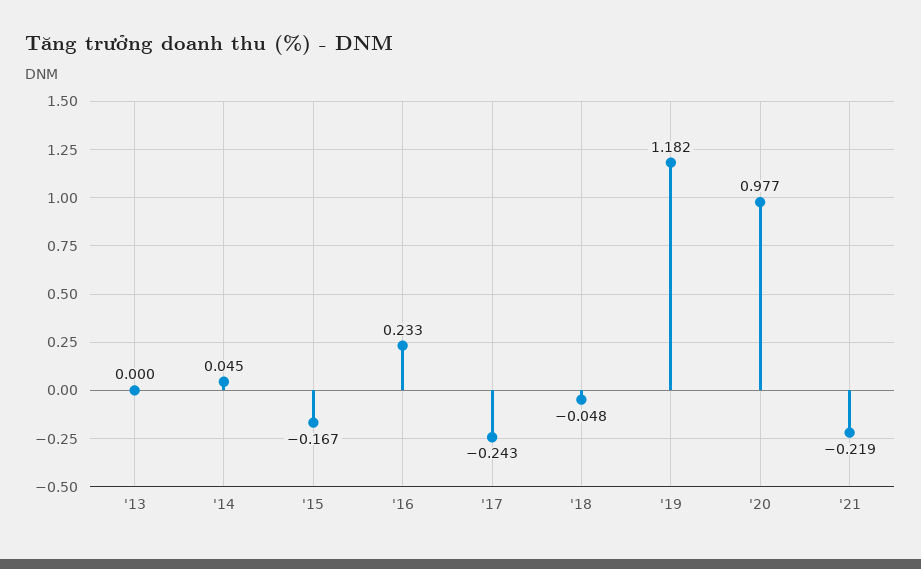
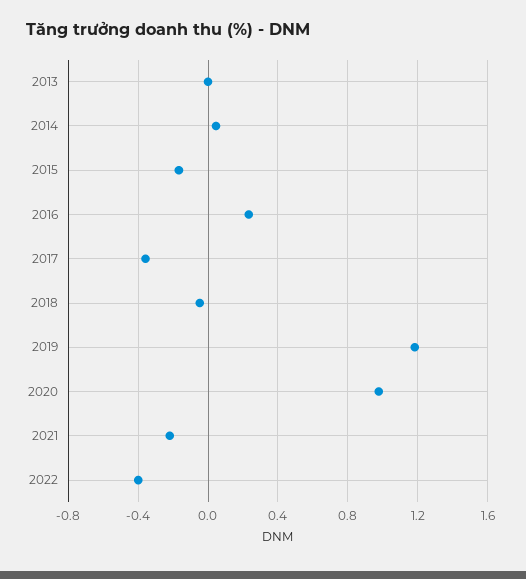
'17: -0.243 -> -0.35
2022: none -> -0.4

